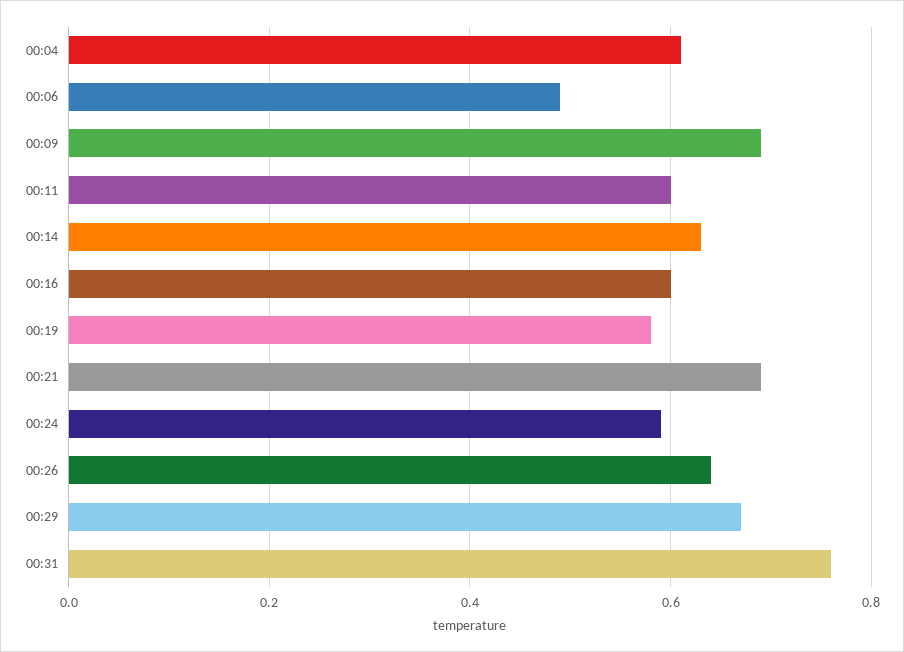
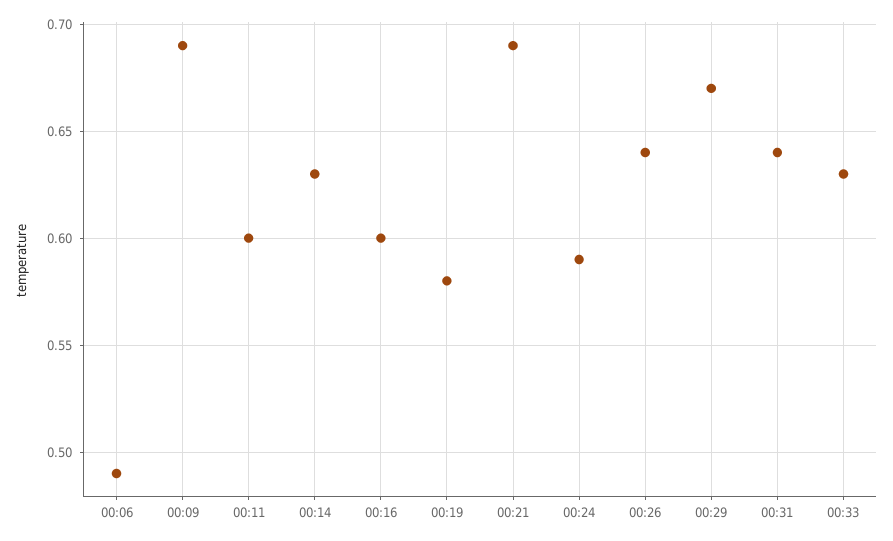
00:04: 0.6 -> none
00:31: 0.75 -> 0.64
00:33: none -> 0.63

